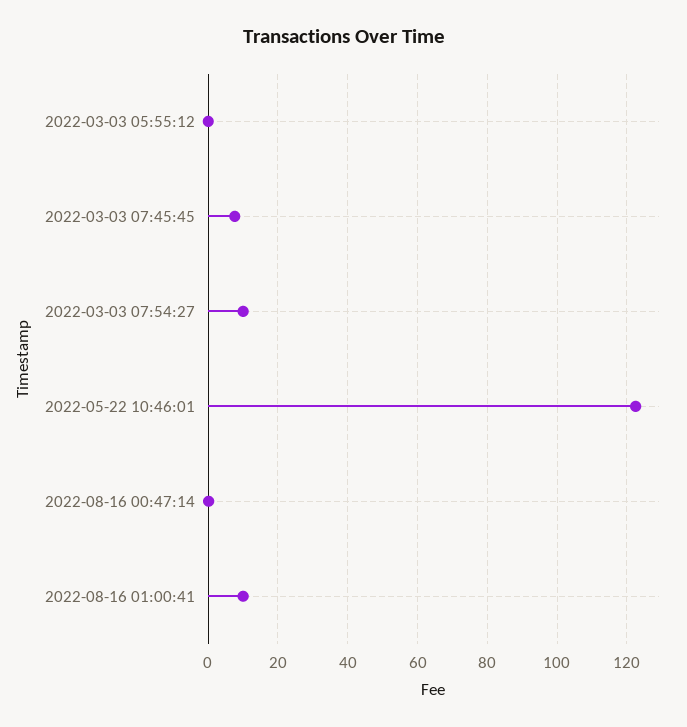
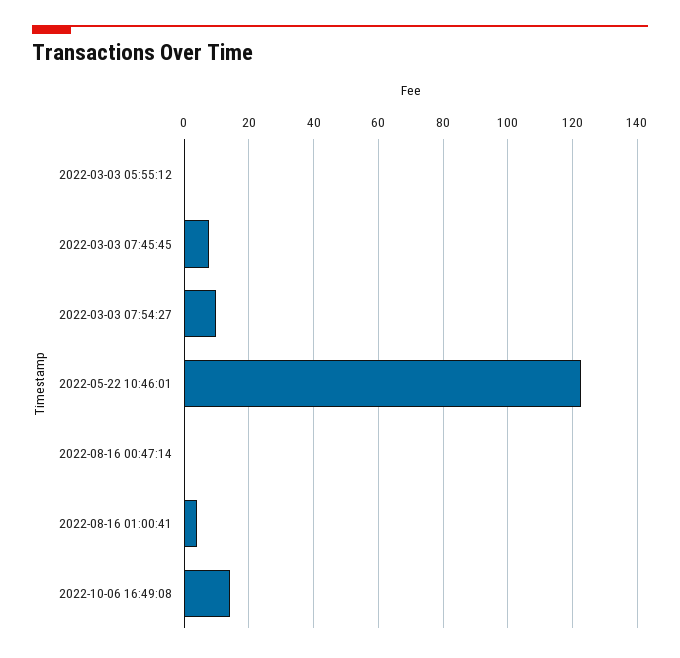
2022-08-16 01:00:41: 10 -> 4
2022-10-06 16:49:08: none -> 14

